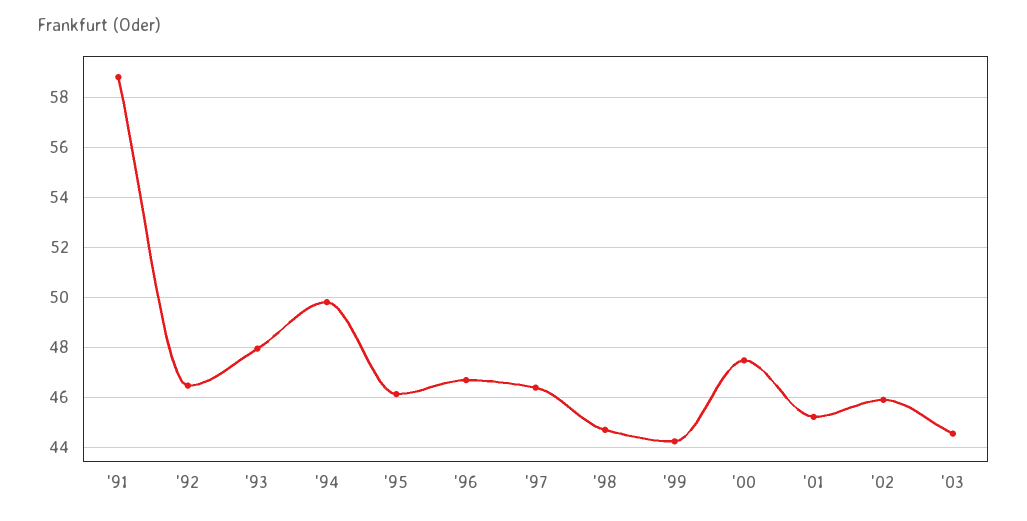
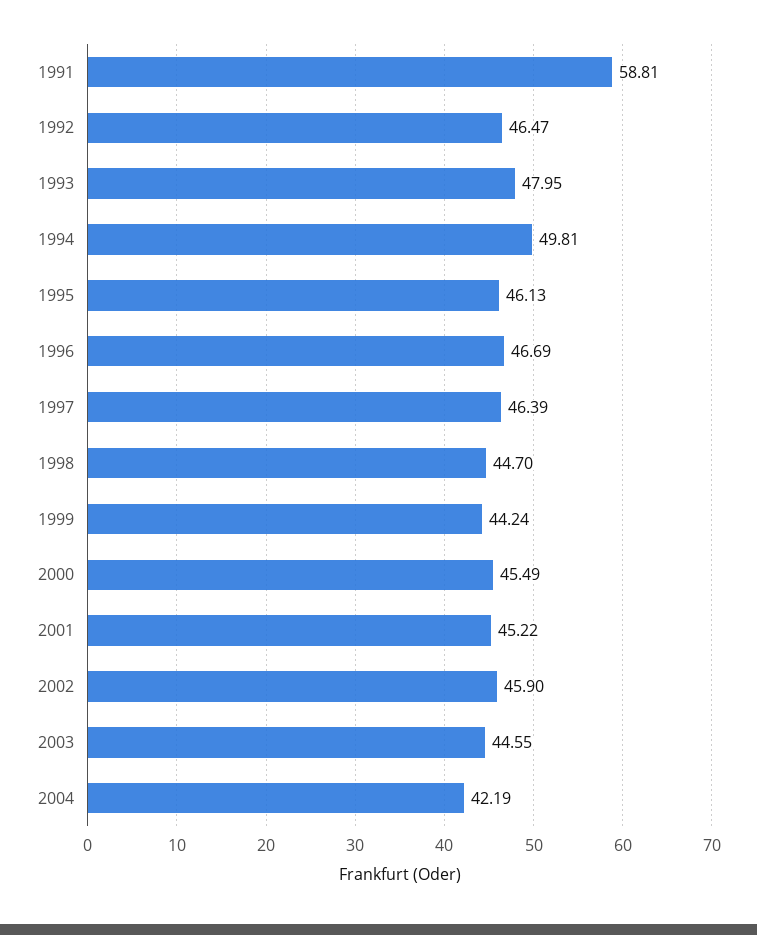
'00: 47.5 -> 45.49
2004: none -> 42.19

